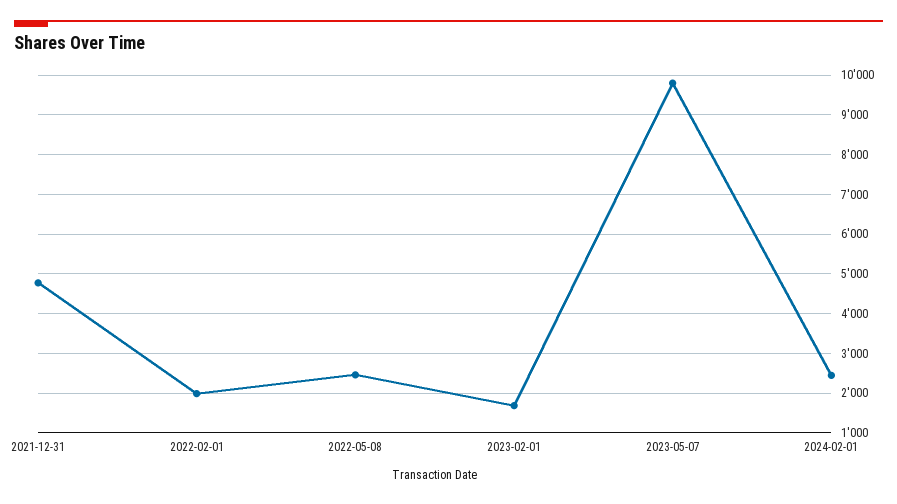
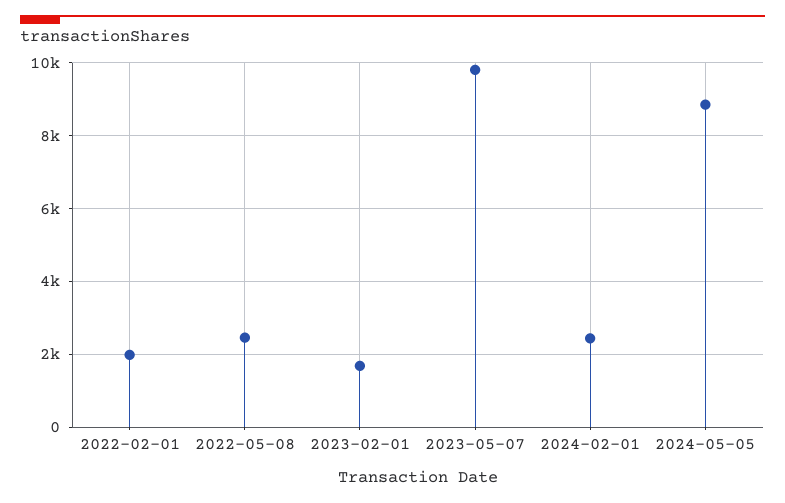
2021-12-31: 4800 -> none
2024-05-05: none -> 8800

